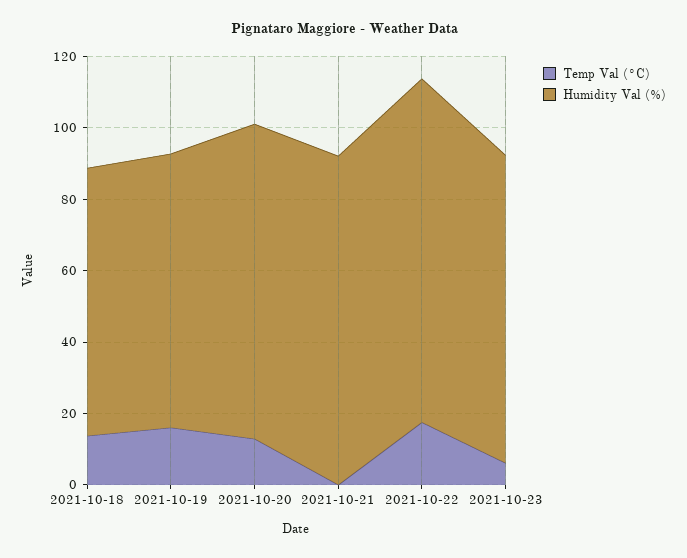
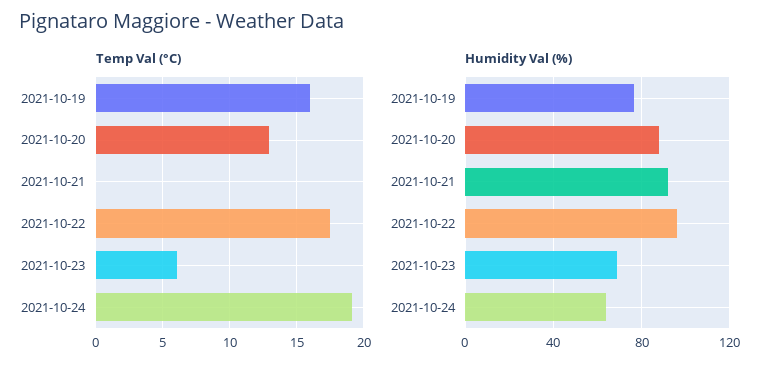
Temp Val (°C), 2021-10-18: 15 -> none
Humidity Val (%), 2021-10-18: 75 -> none
Humidity Val (%), 2021-10-23: 85 -> 70
Temp Val (°C), 2021-10-24: none -> 19
Humidity Val (%), 2021-10-24: none -> 65

